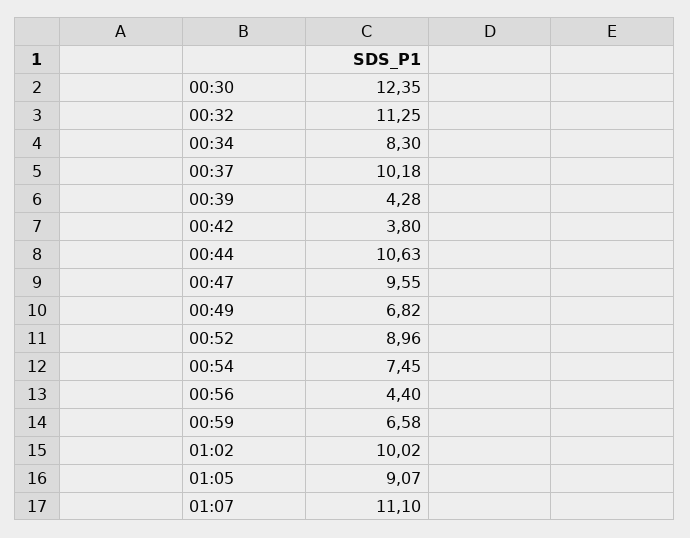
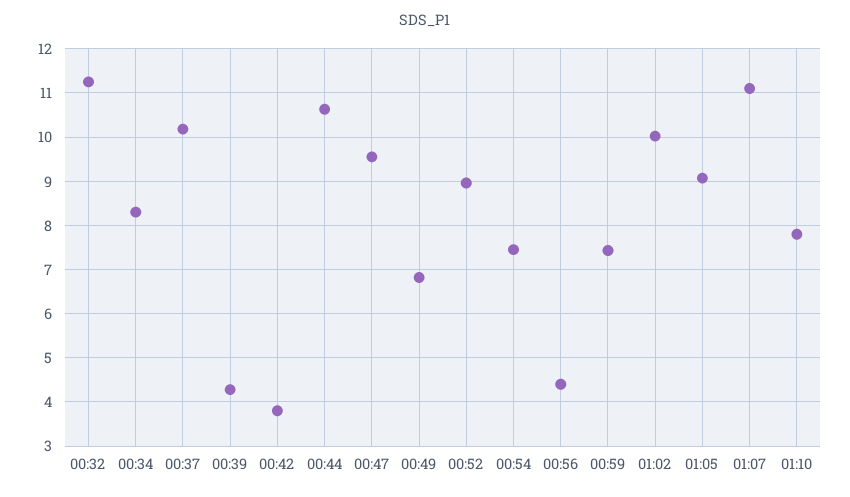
00:30: 12.35 -> none
00:59: 6.58 -> 7.4
01:10: none -> 7.8

